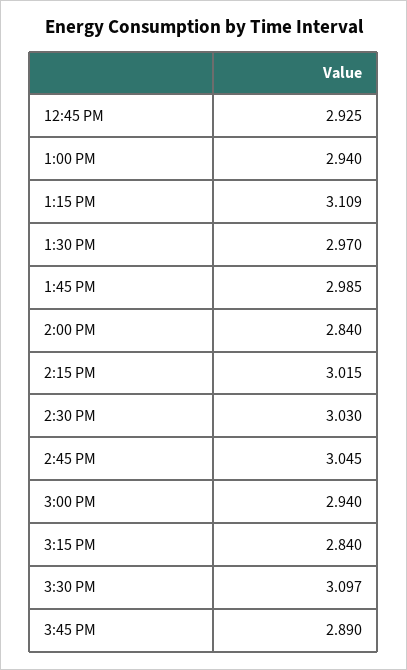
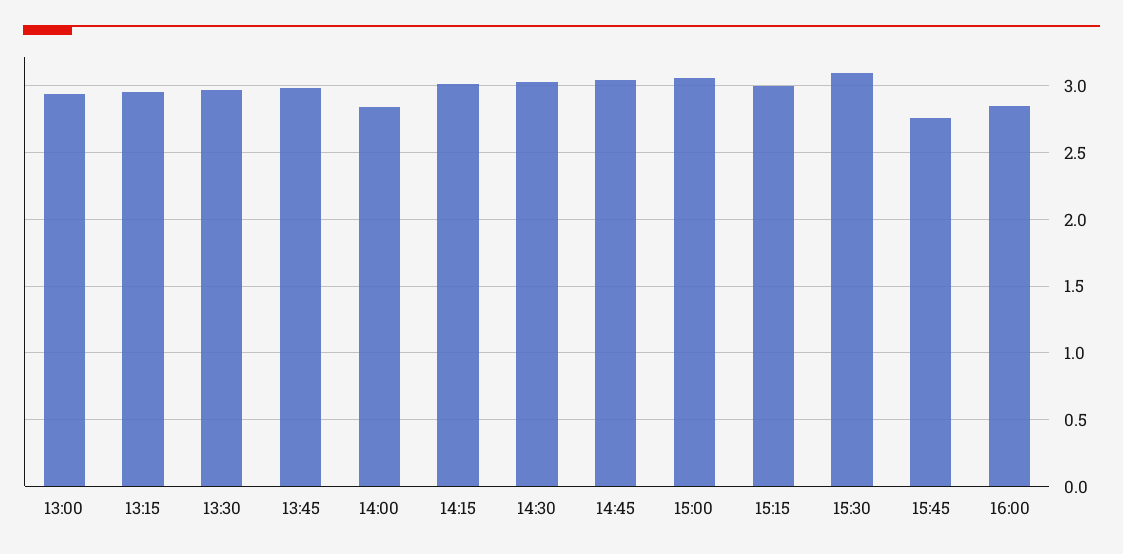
12:45 PM: 2.925 -> none
1:15 PM: 3.109 -> 2.95
3:00 PM: 2.94 -> 3.05
3:15 PM: 2.84 -> 3
3:45 PM: 2.89 -> 2.75
16:00: none -> 2.85

